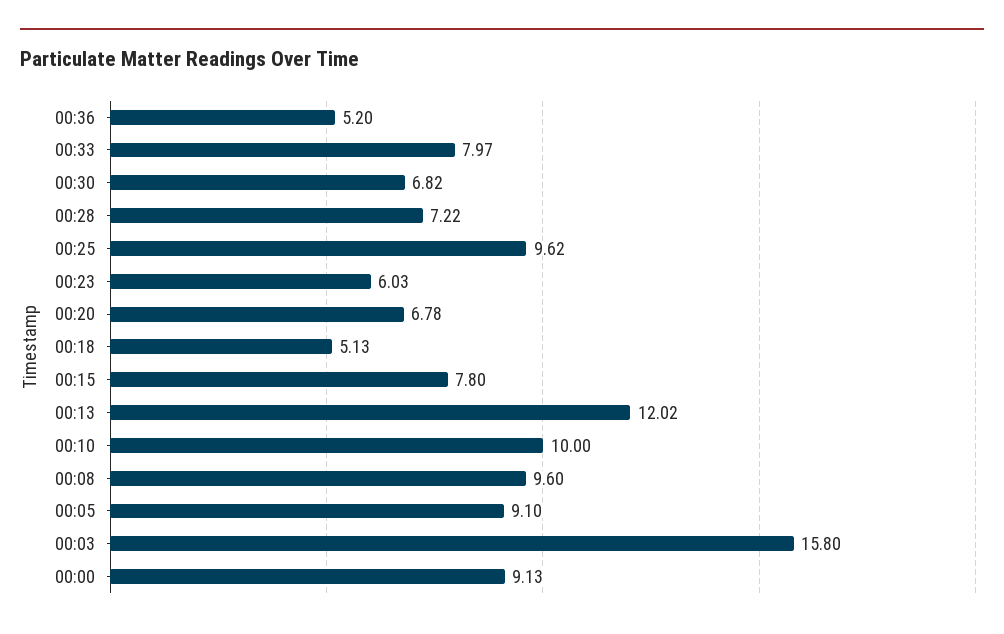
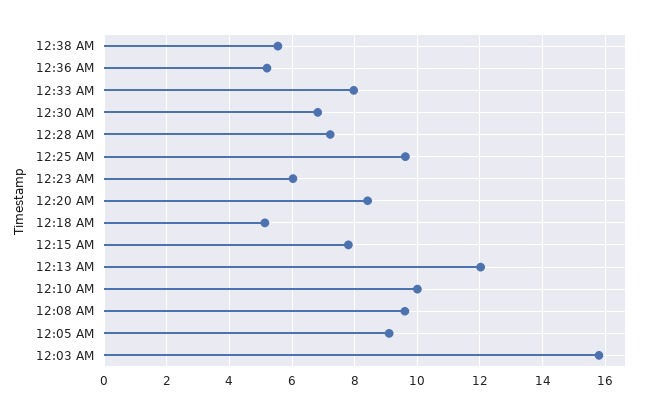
00:20: 6.78 -> 8.4
00:00: 9.13 -> none
12:38 AM: none -> 5.6

